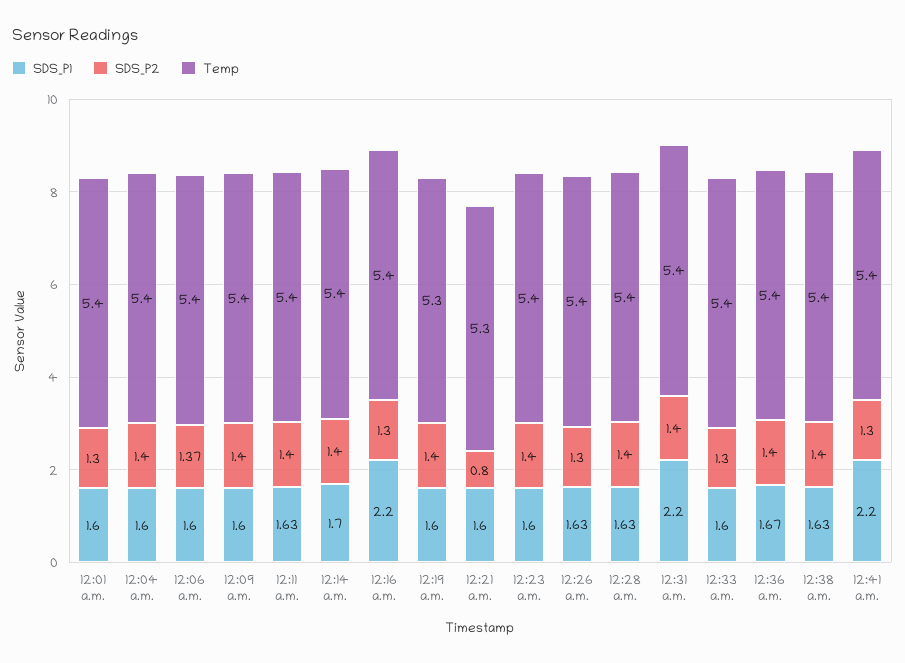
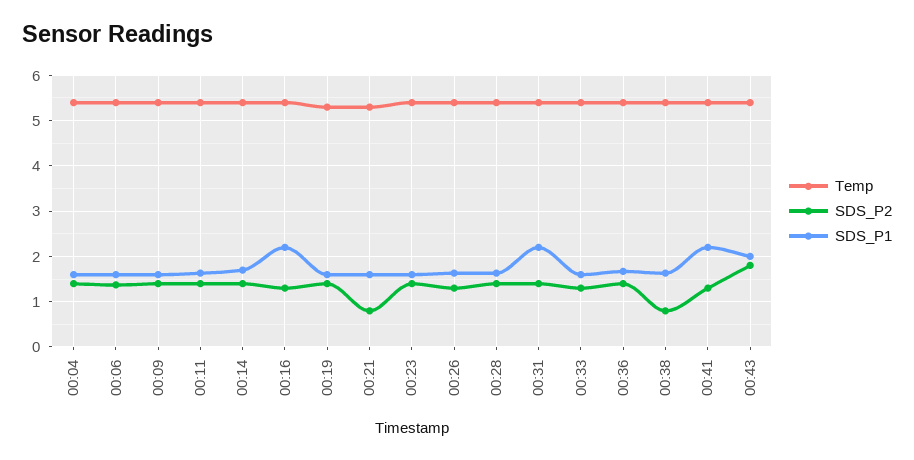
SDS_P1, 12:01 a.m.: 1.6 -> none
SDS_P2, 12:01 a.m.: 1.3 -> none
Temp, 12:01 a.m.: 5.4 -> none
SDS_P2, 12:38 a.m.: 1.4 -> 0.8
Temp, 00:43: none -> 5.4
SDS_P2, 00:43: none -> 1.8
SDS_P1, 00:43: none -> 2

